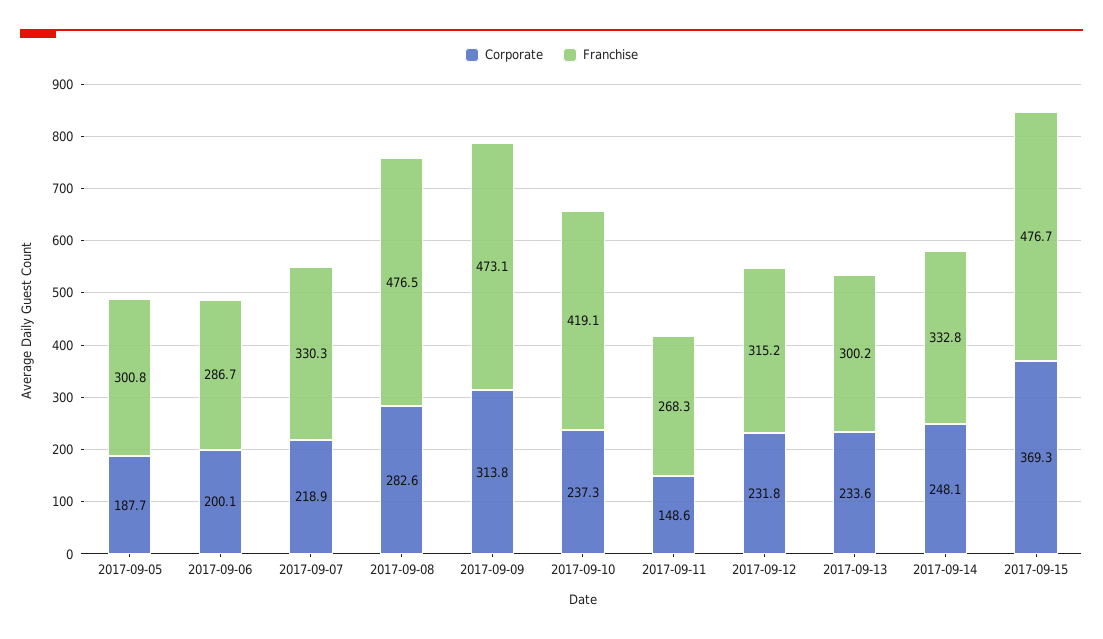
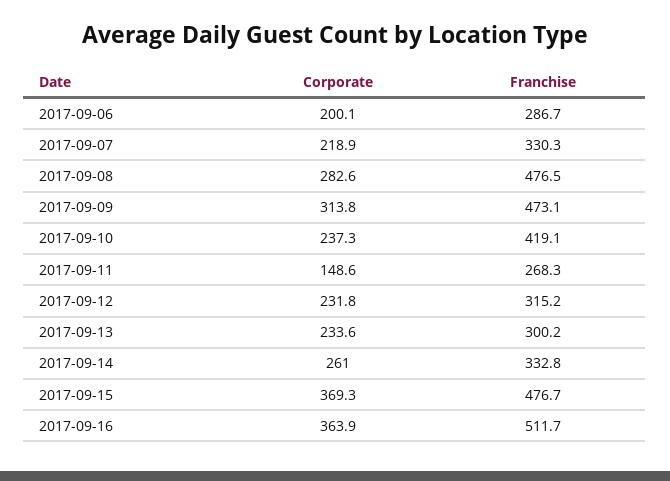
Corporate, 2017-09-05: 187.7 -> none
Franchise, 2017-09-05: 300.8 -> none
Corporate, 2017-09-14: 248.1 -> 261
Corporate, 2017-09-16: none -> 363.9
Franchise, 2017-09-16: none -> 511.7

